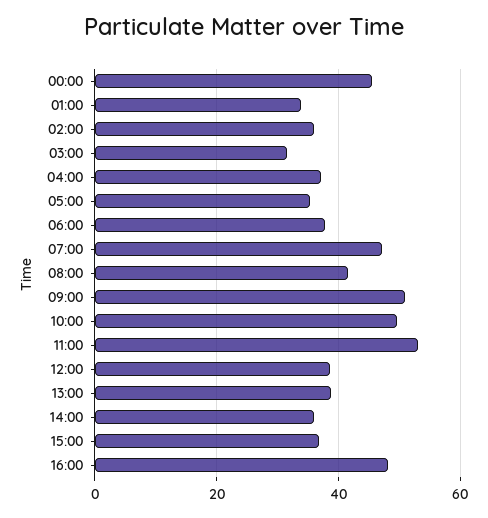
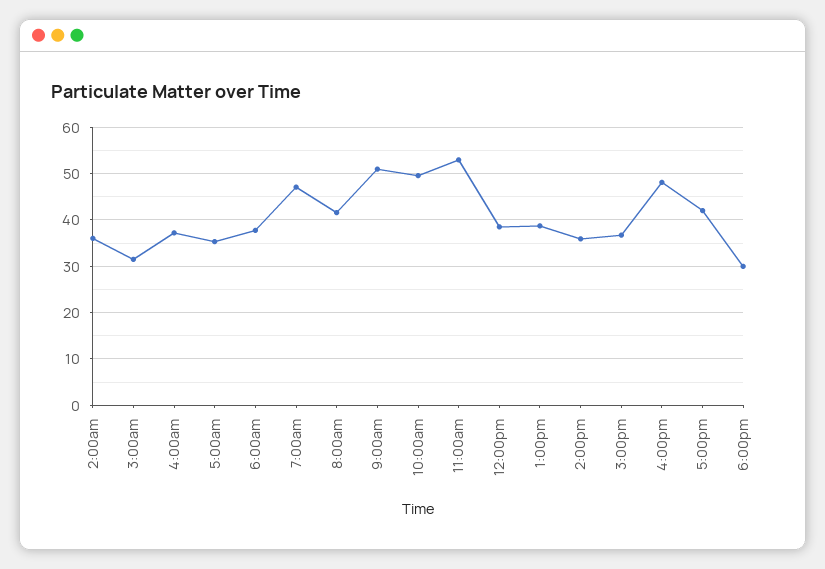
00:00: 46 -> none
01:00: 34 -> none
5:00pm: none -> 42
6:00pm: none -> 30

